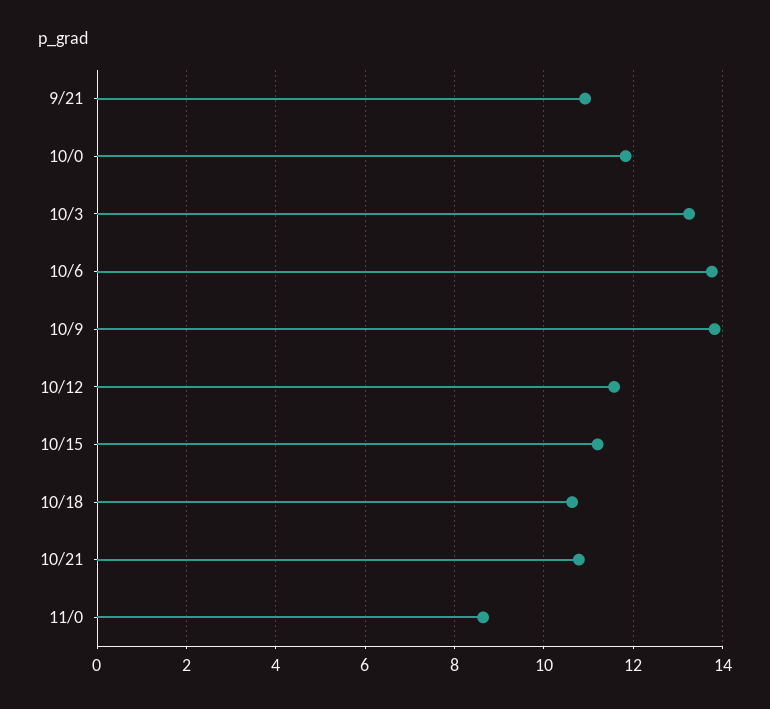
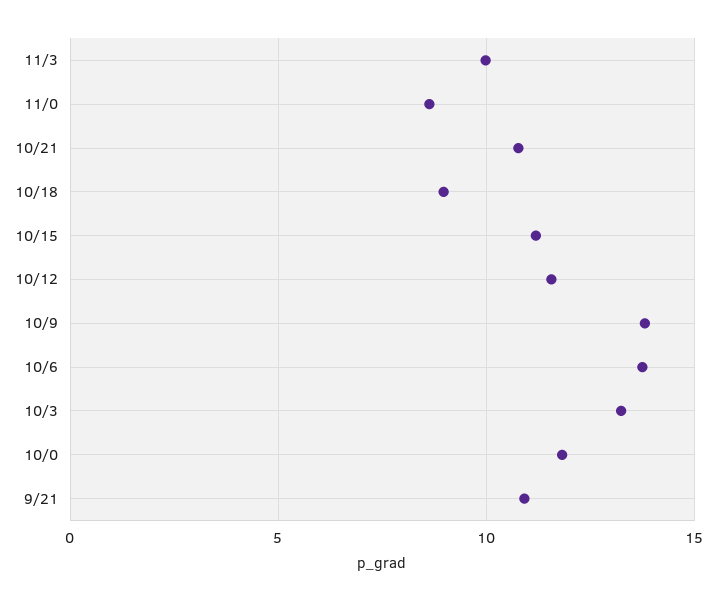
10/18: 10.6 -> 9
11/3: none -> 10

